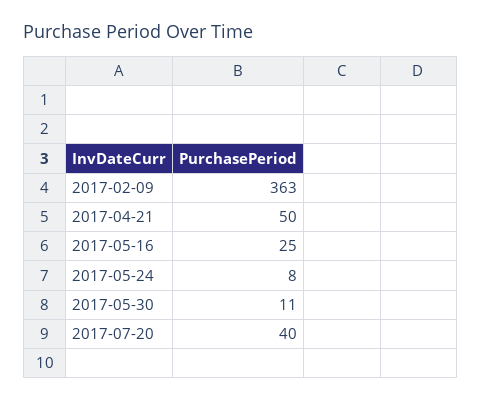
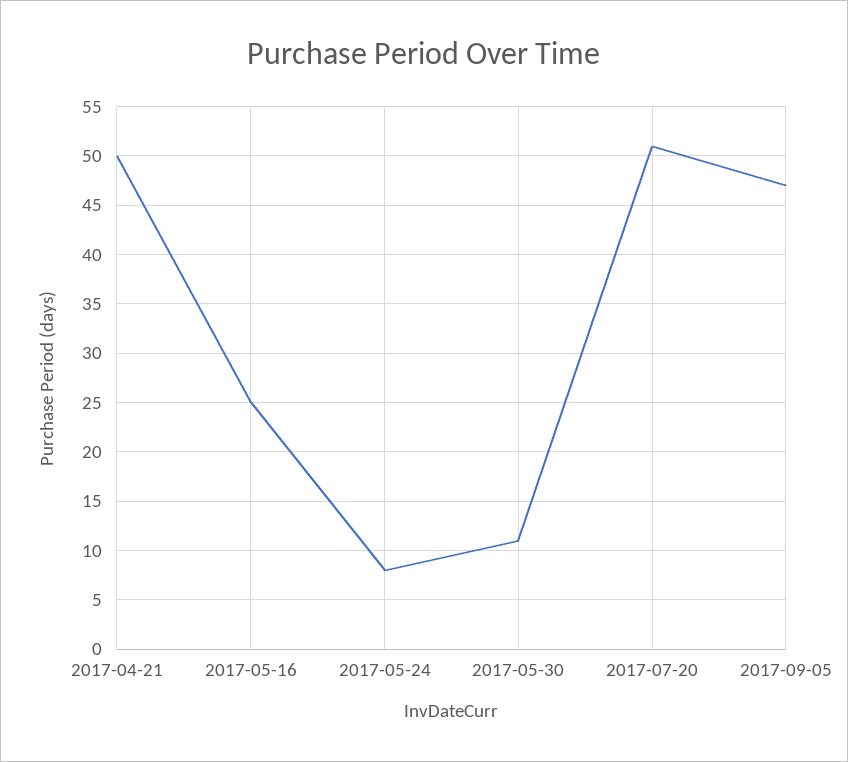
2017-02-09: 363 -> none
2017-07-20: 40 -> 51
2017-09-05: none -> 47

